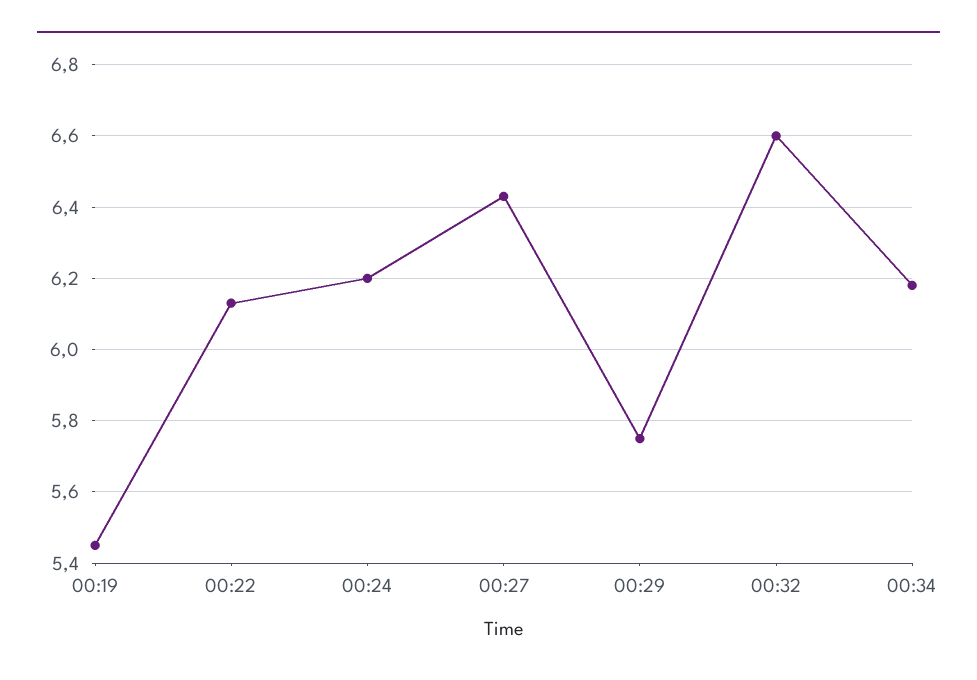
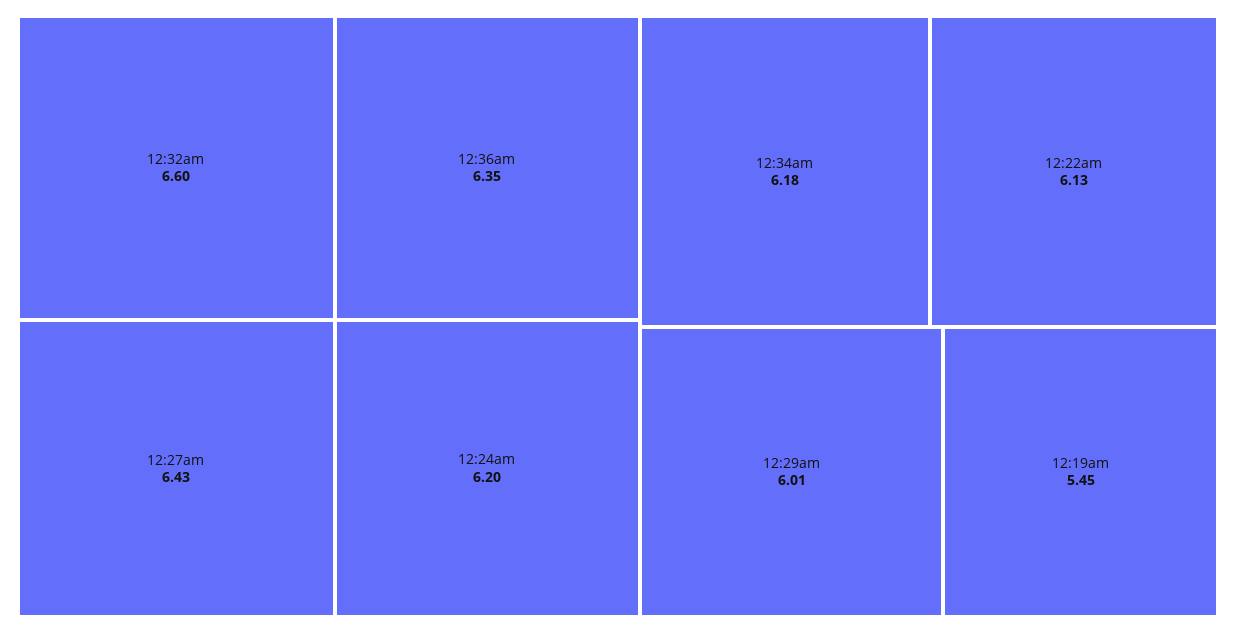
00:29: 5.75 -> 6.01
12:36am: none -> 6.35

